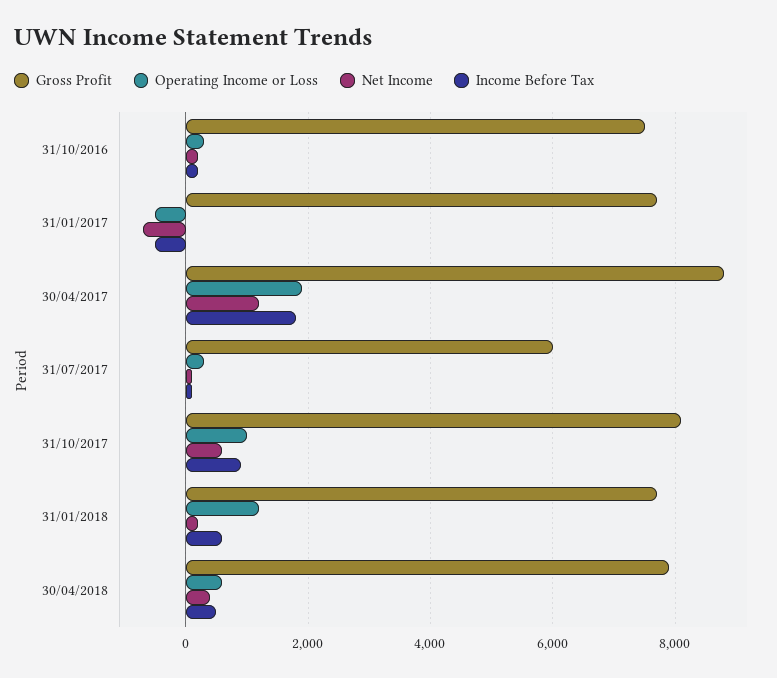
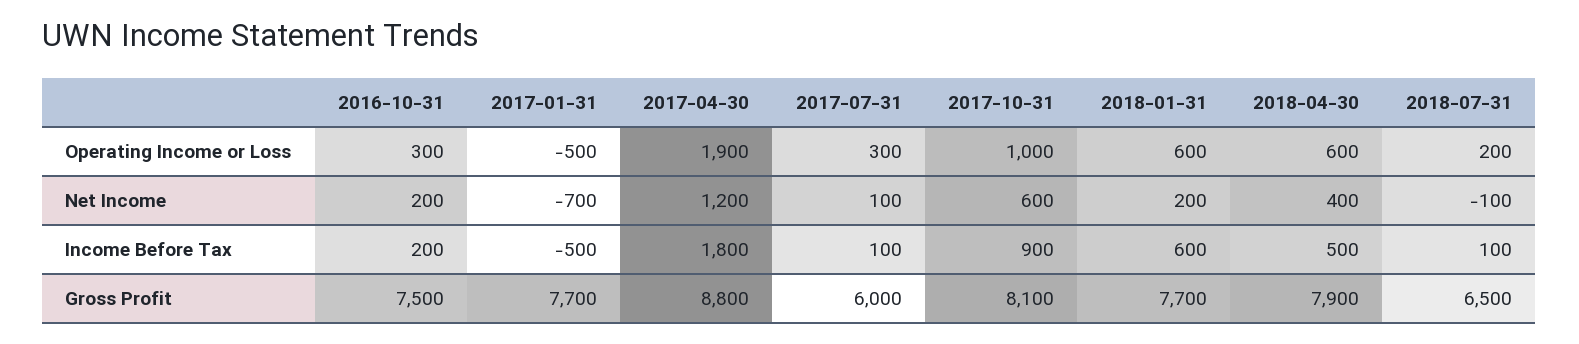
Operating Income or Loss, 31/01/2018: 1200 -> 600
Operating Income or Loss, 2018-07-31: none -> 200
Net Income, 2018-07-31: none -> -100
Income Before Tax, 2018-07-31: none -> 100
Gross Profit, 2018-07-31: none -> 6500

